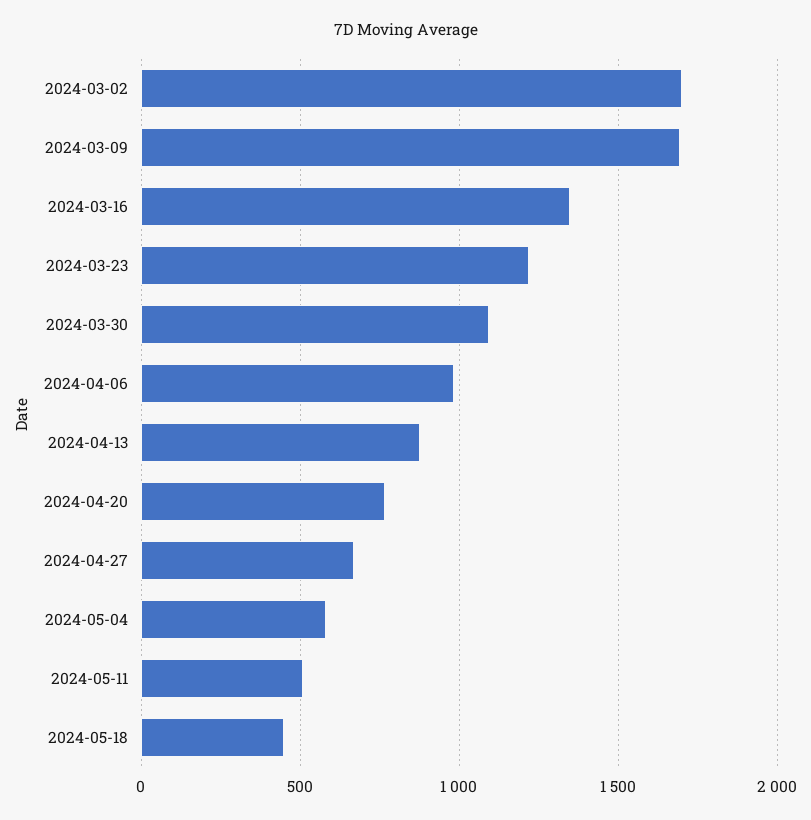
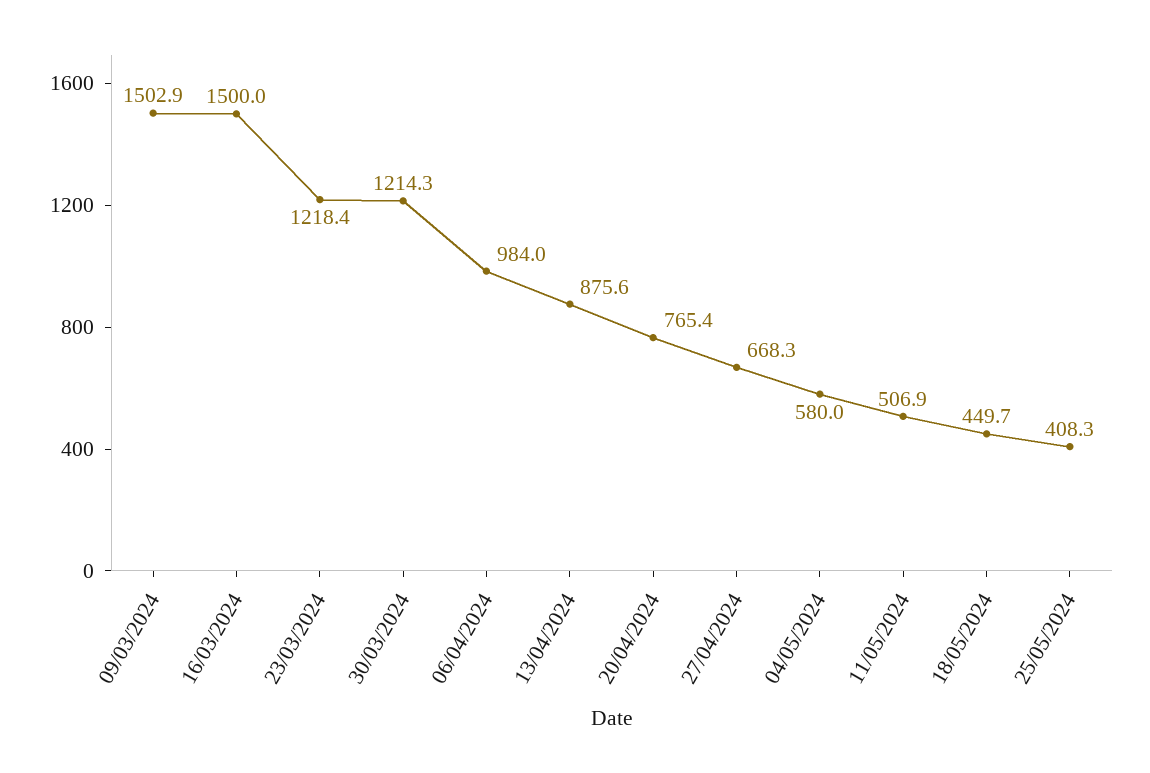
2024-03-02: 1700 -> none
2024-03-09: 1700 -> 1502.9
2024-03-16: 1350 -> 1500
2024-03-30: 1100 -> 1214.3
25/05/2024: none -> 408.3

